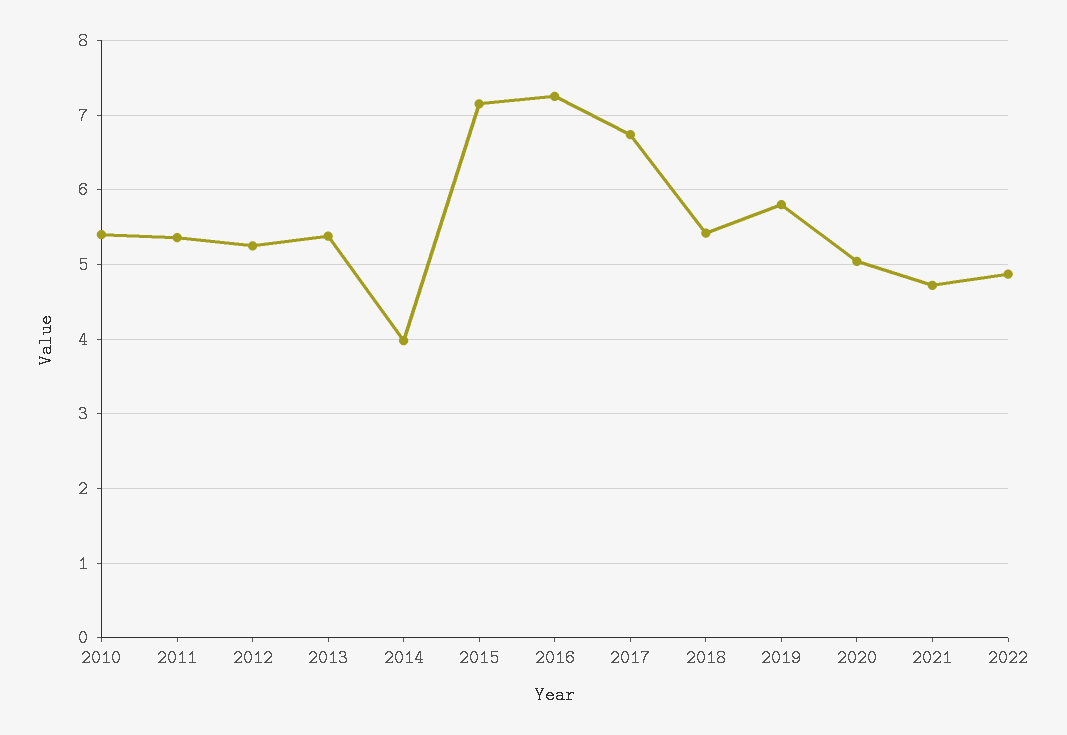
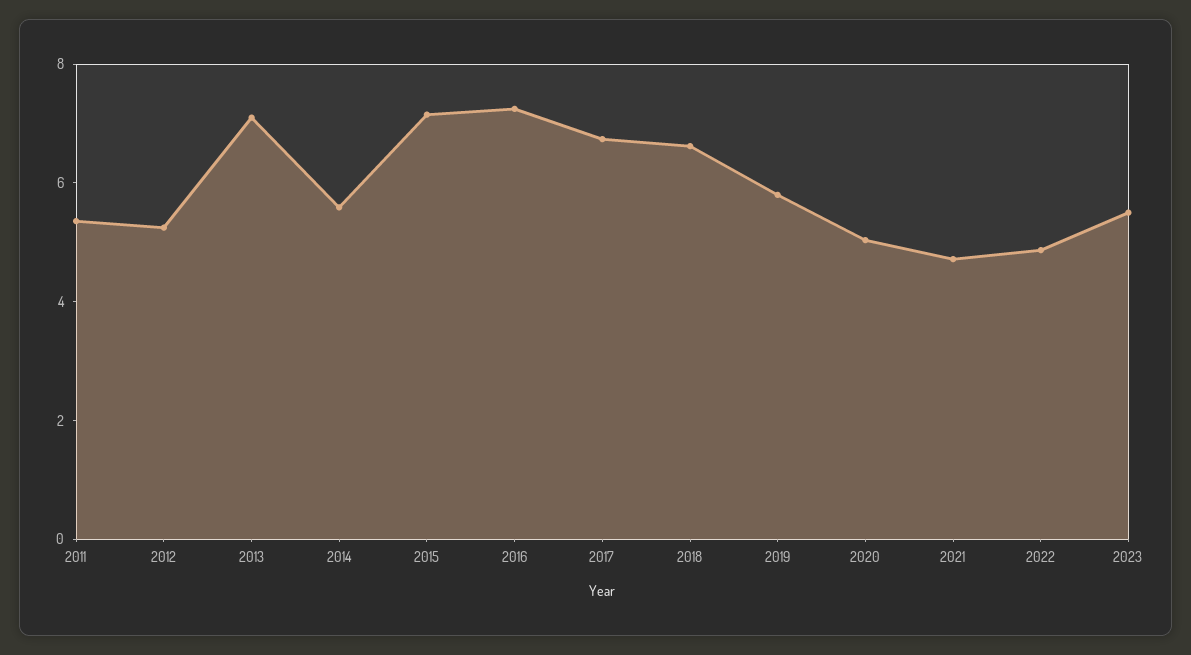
2010: 5.4 -> none
2013: 5.4 -> 7
2014: 4 -> 5.5
2018: 5.4 -> 6.5
2023: none -> 5.5

